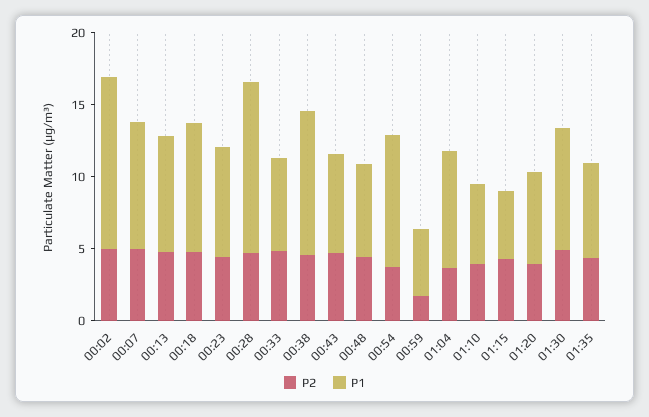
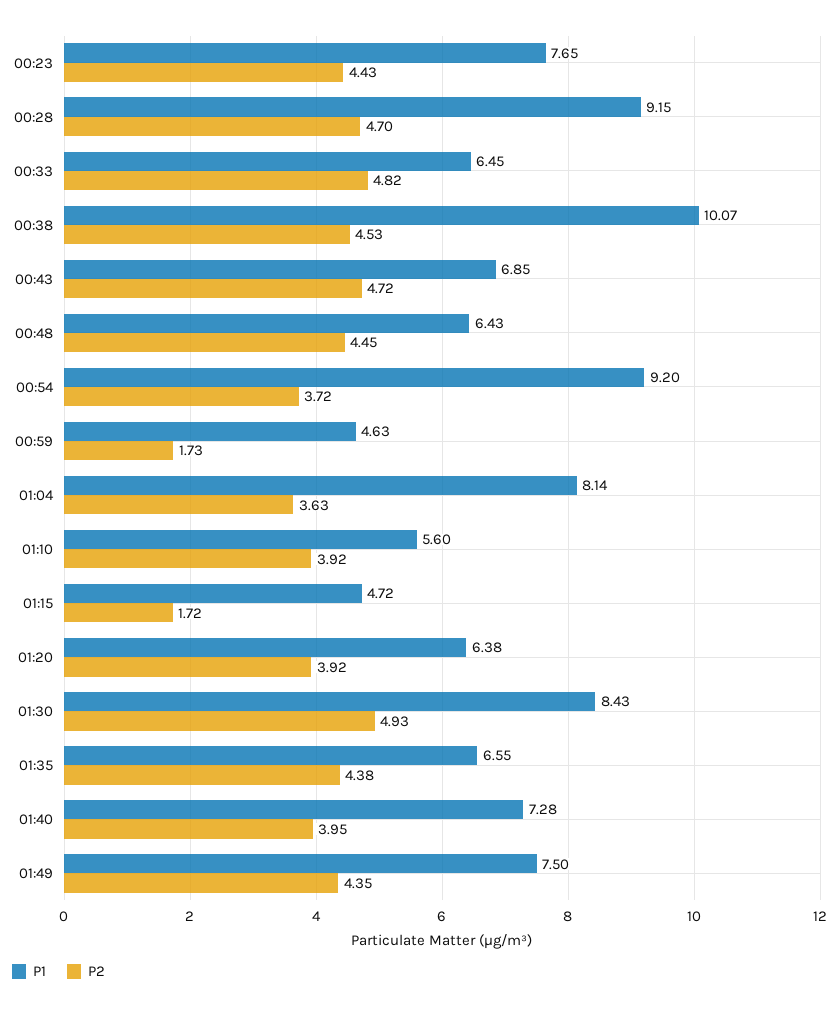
P2, 00:02: 5 -> none
P1, 00:02: 12 -> none
P2, 00:07: 5 -> none
P1, 00:07: 9 -> none
P2, 00:13: 5 -> none
P1, 00:13: 8 -> none
P2, 00:18: 5 -> none
P1, 00:18: 9 -> none
P1, 00:28: 12 -> 9.15
P2, 01:15: 4 -> 1.72
P1, 01:40: none -> 7.28
P2, 01:40: none -> 3.95
P1, 01:49: none -> 7.5
P2, 01:49: none -> 4.35

